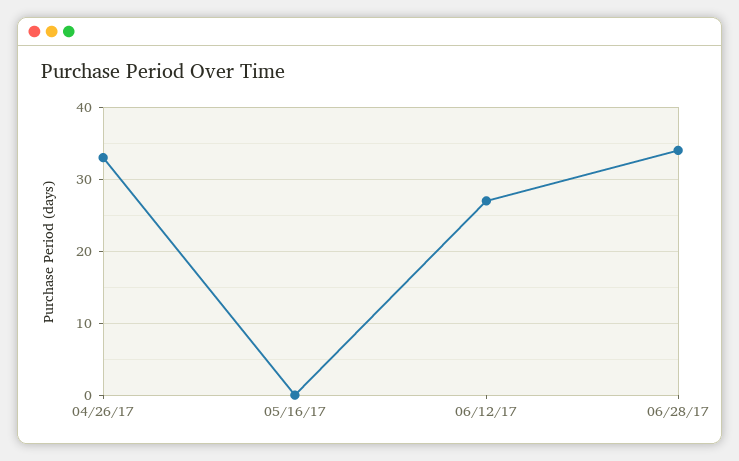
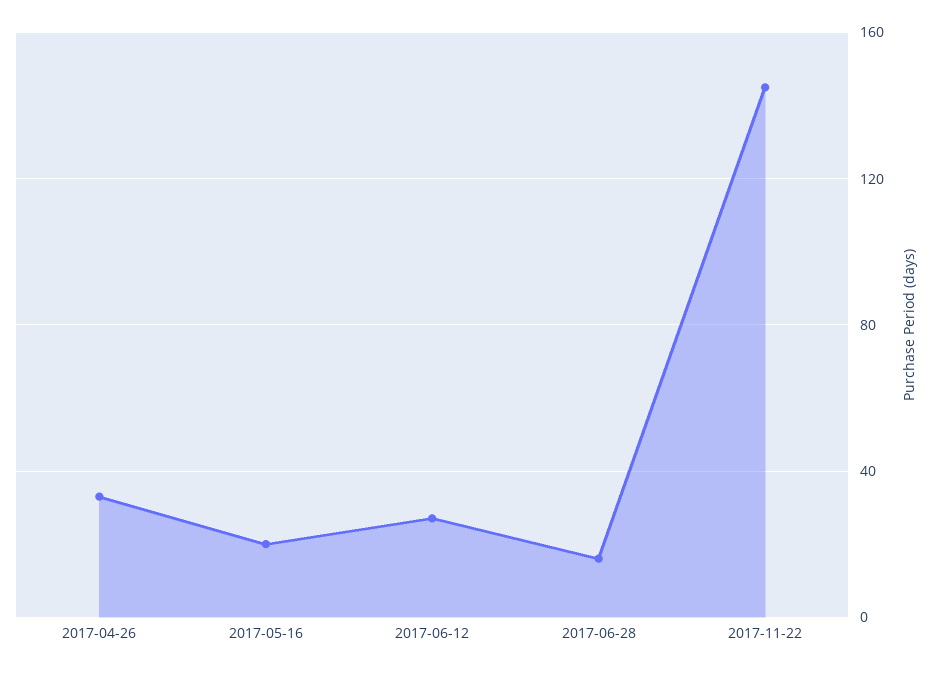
05/16/17: 0 -> 20
06/28/17: 34 -> 15
2017-11-22: none -> 145

